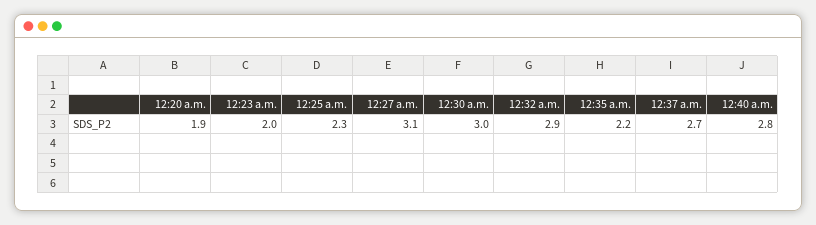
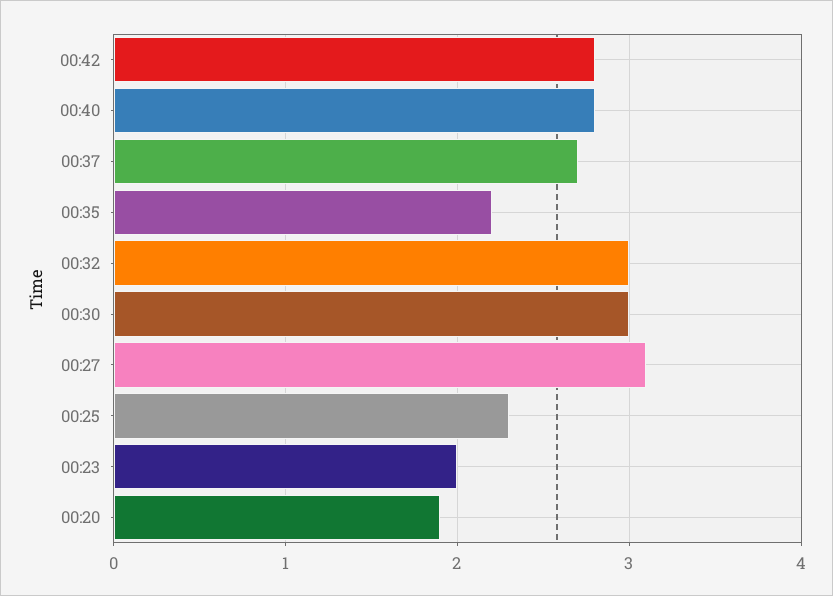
12:32 a.m.: 2.9 -> 3
00:42: none -> 2.8

